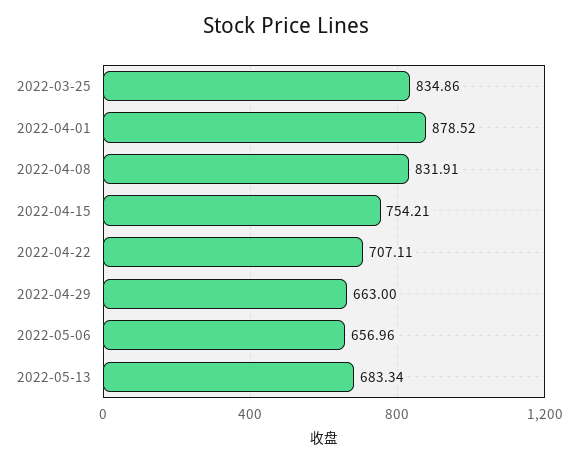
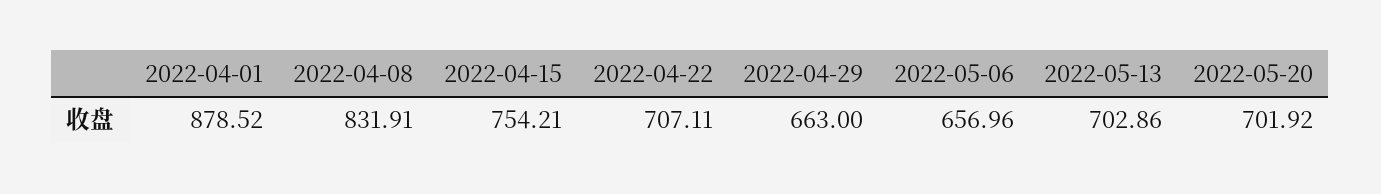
2022-03-25: 834.86 -> none
2022-05-13: 683.34 -> 702.86
2022-05-20: none -> 701.92

